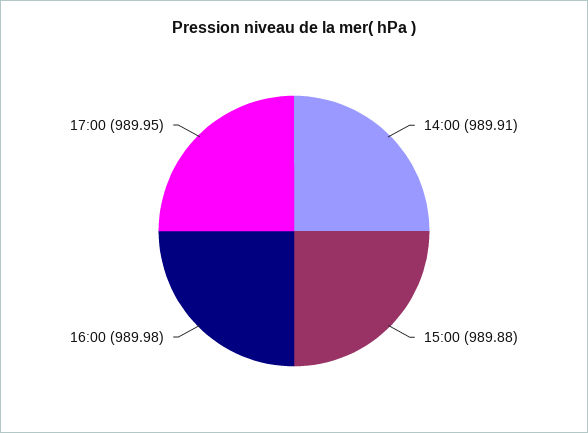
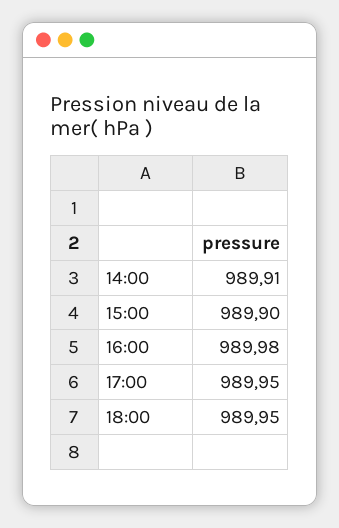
15:00: 989.88 -> 989.9
18:00: none -> 989.95

